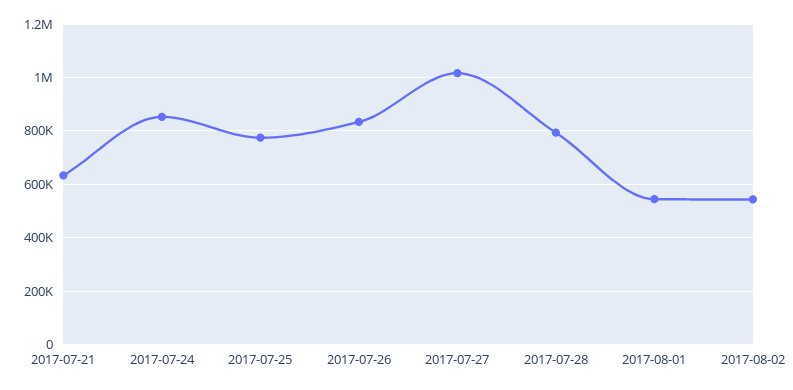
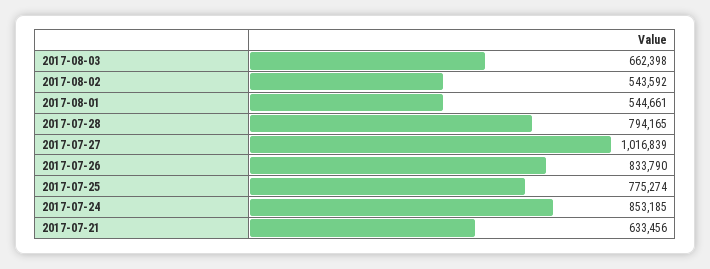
2017-08-03: none -> 662398

